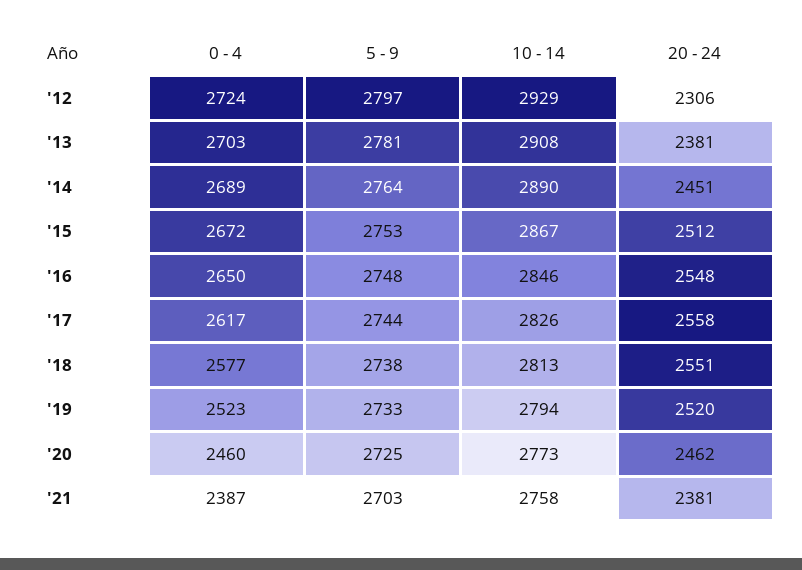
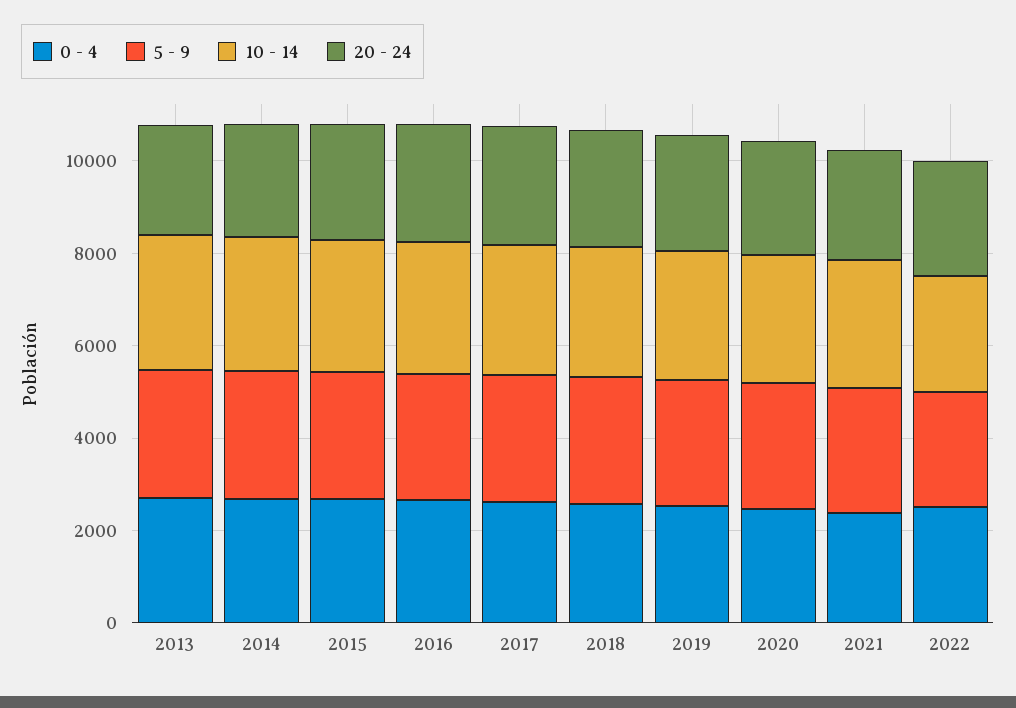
0 - 4, '12: 2724 -> none
5 - 9, '12: 2797 -> none
10 - 14, '12: 2929 -> none
20 - 24, '12: 2306 -> none
0 - 4, 2022: none -> 2500
5 - 9, 2022: none -> 2500
10 - 14, 2022: none -> 2500
20 - 24, 2022: none -> 2500

